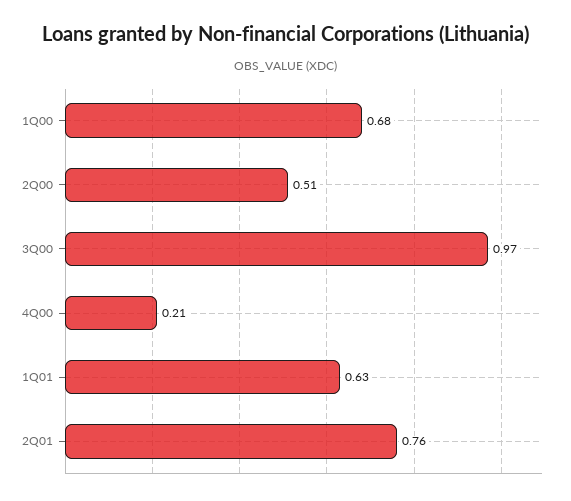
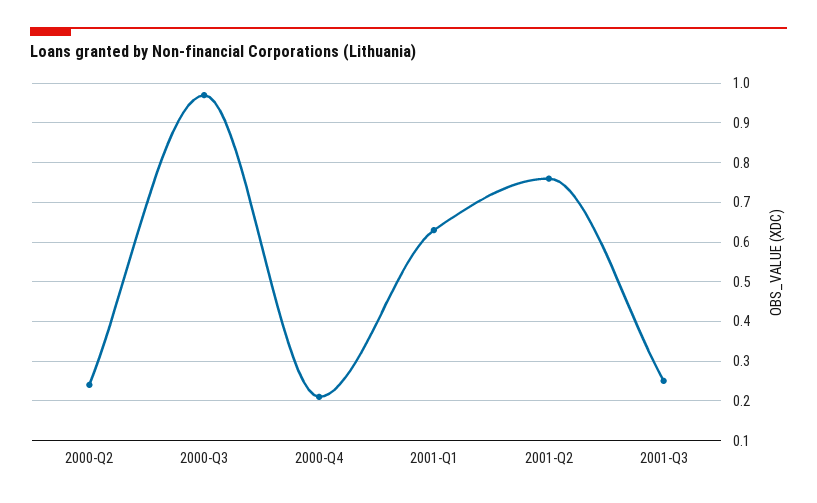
1Q00: 0.68 -> none
2Q00: 0.51 -> 0.25
2001-Q3: none -> 0.25

